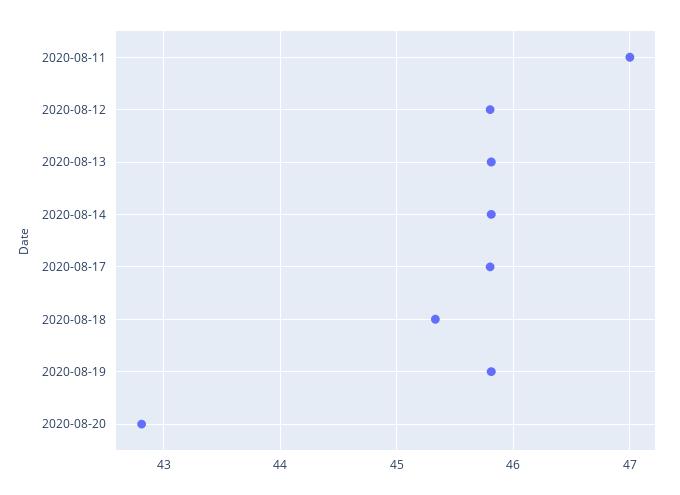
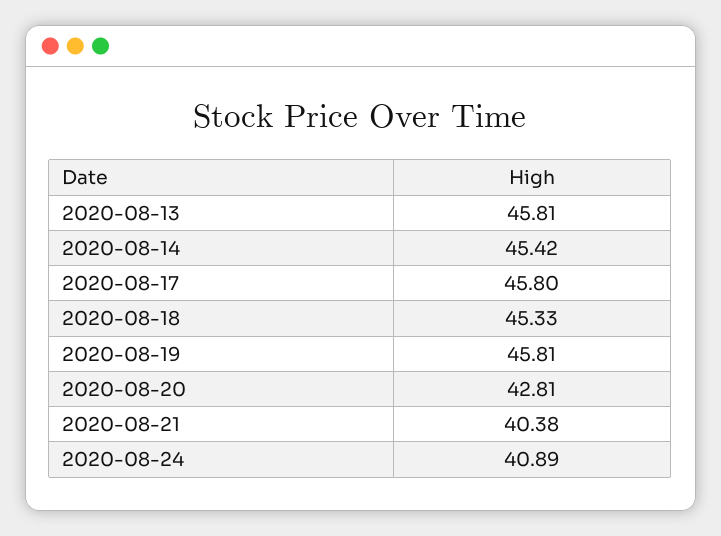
2020-08-11: 47 -> none
2020-08-12: 45.8 -> none
2020-08-14: 45.8 -> 45.42
2020-08-21: none -> 40.38
2020-08-24: none -> 40.89

